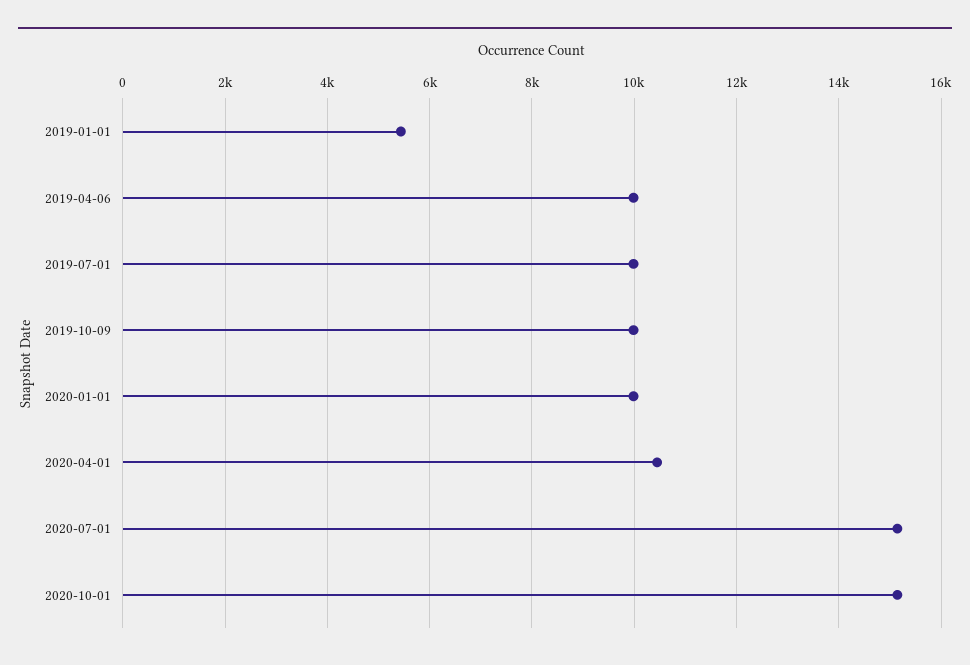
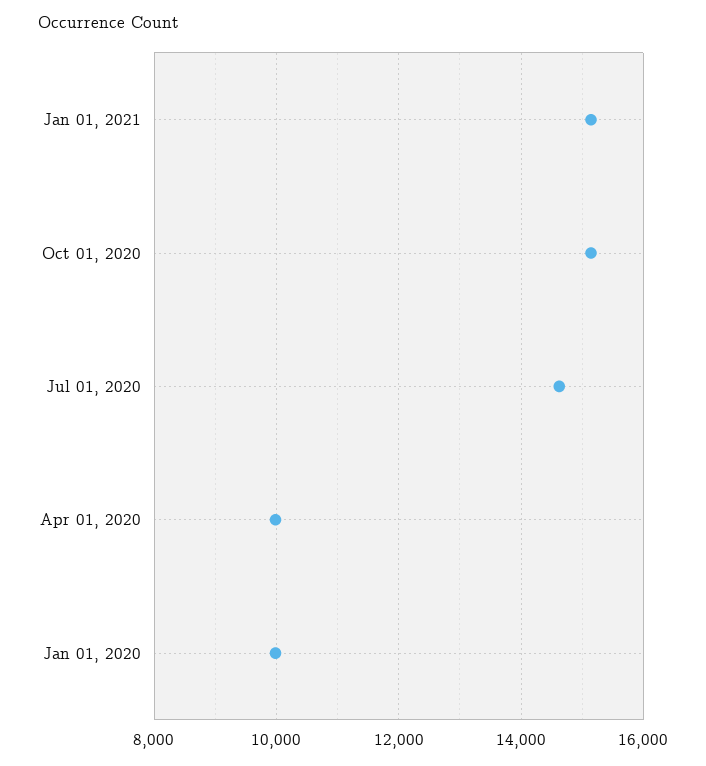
2019-01-01: 5400 -> none
2019-04-06: 10000 -> none
2019-07-01: 10000 -> none
2019-10-09: 10000 -> none
2020-04-01: 10400 -> 10000
2020-07-01: 15200 -> 14600
Jan 01, 2021: none -> 15200

